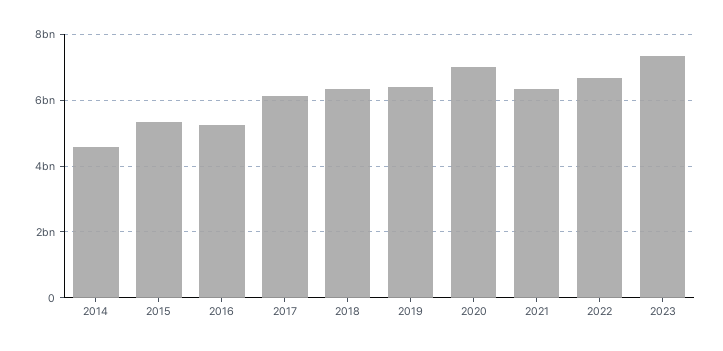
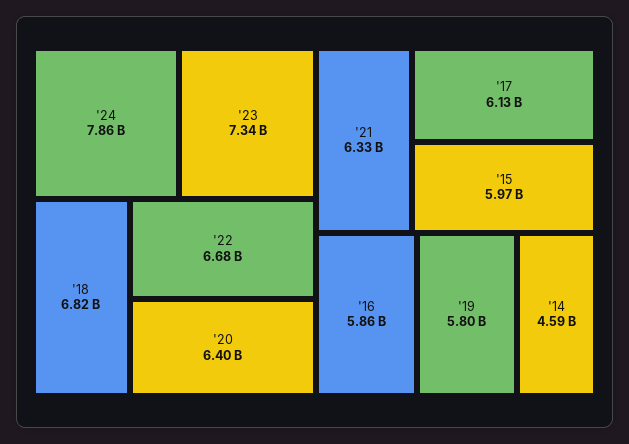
2015: 5400000000 -> 5970000000
2016: 5200000000 -> 5860000000
2018: 6400000000 -> 6820000000
2019: 6400000000 -> 5800000000
2020: 7000000000 -> 6400000000
'24: none -> 7860000000

